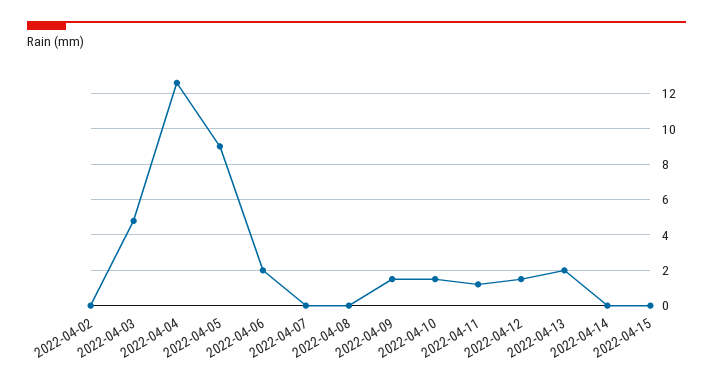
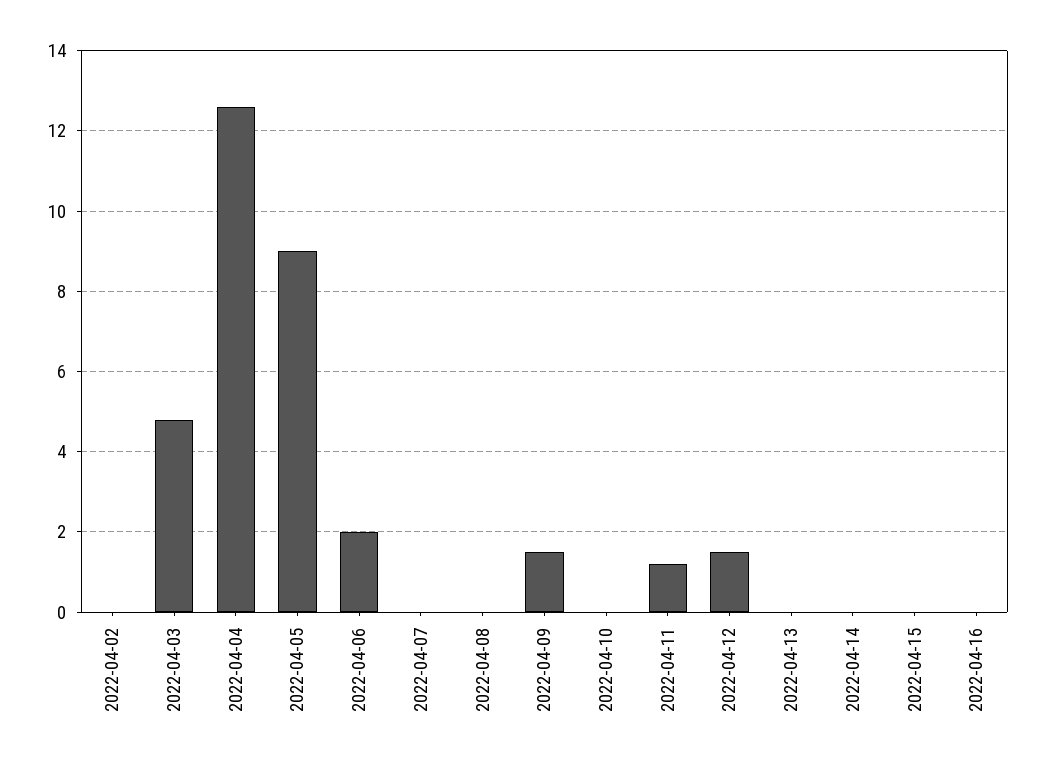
2022-04-10: 1.5 -> 0
2022-04-13: 2 -> 0
2022-04-16: none -> 0

